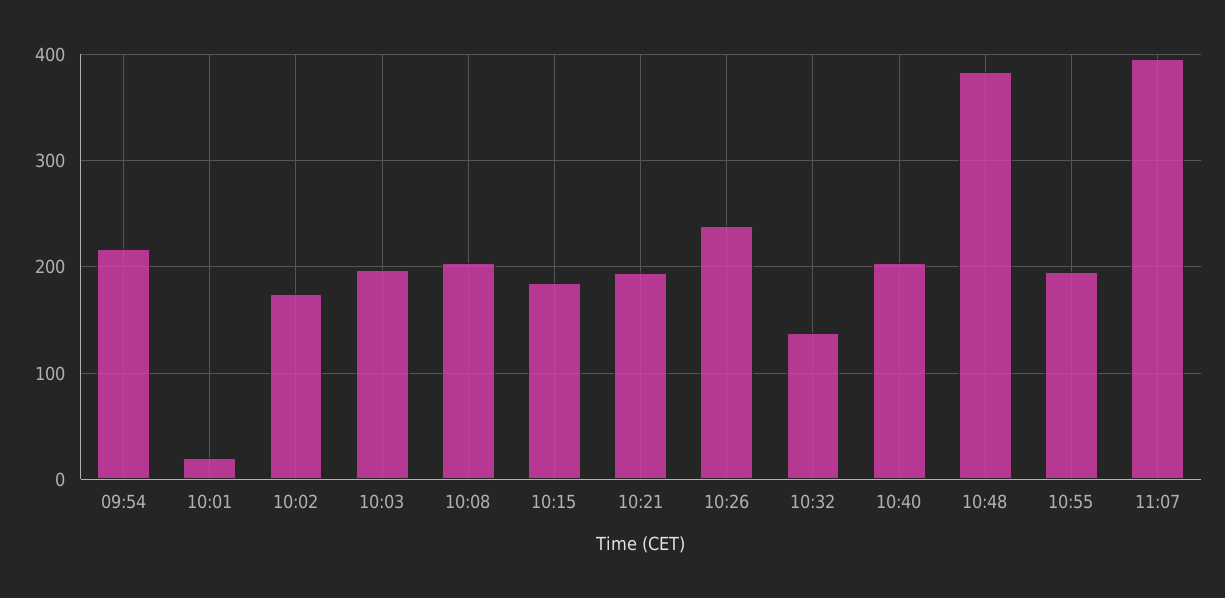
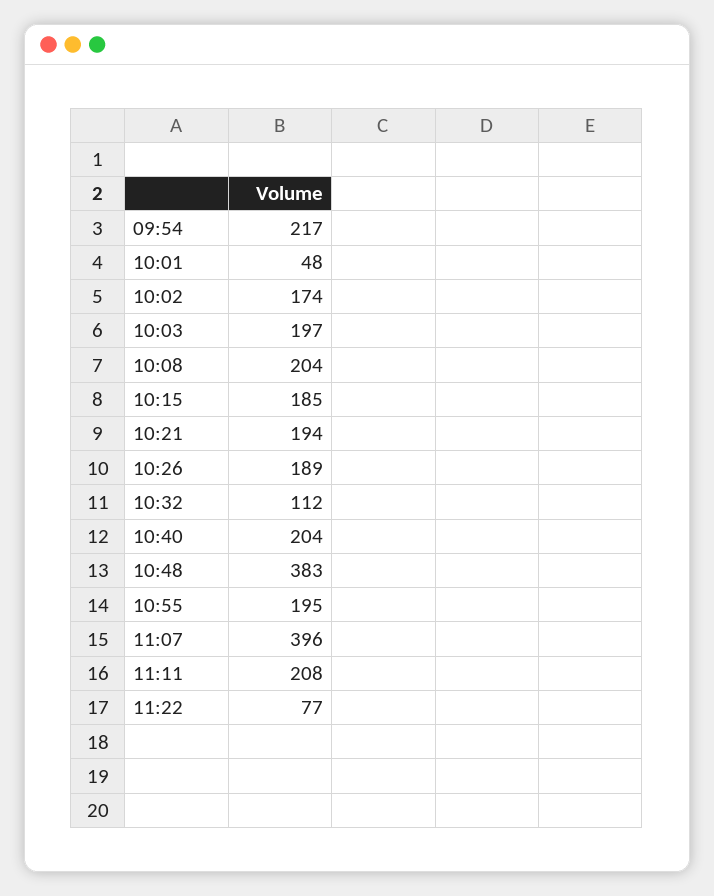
10:01: 20 -> 48
10:26: 240 -> 189
10:32: 140 -> 112
11:11: none -> 208
11:22: none -> 77

